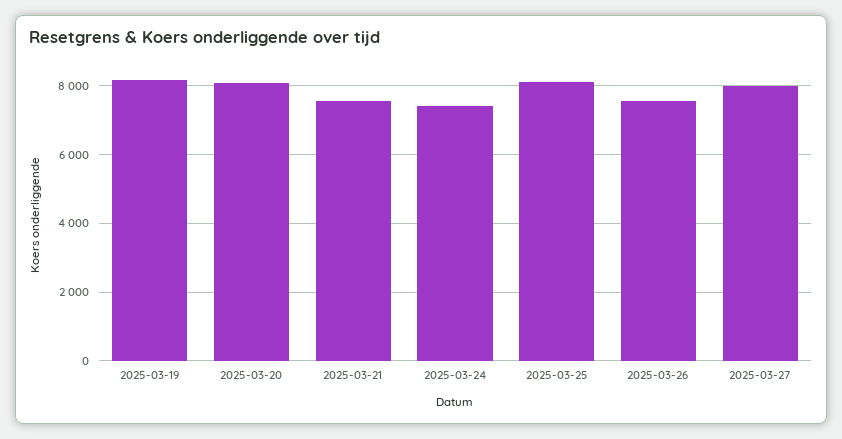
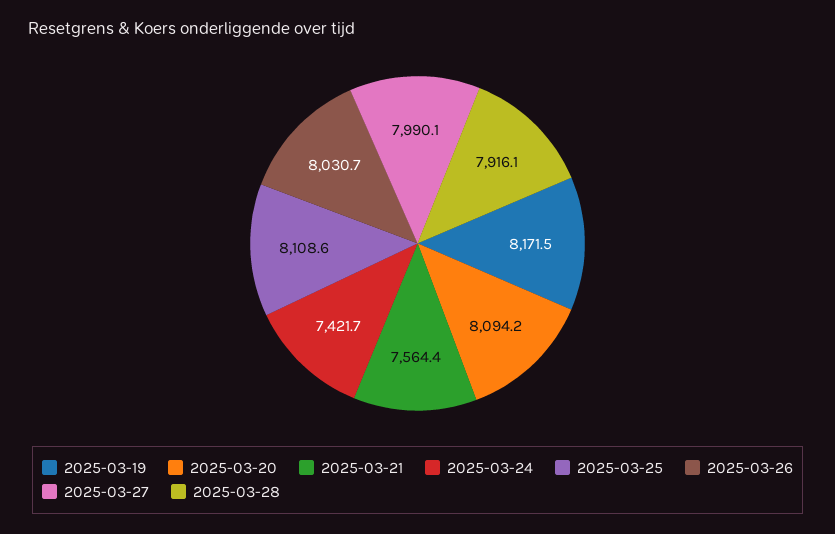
2025-03-26: 7600 -> 8030.7
2025-03-28: none -> 7916.1

